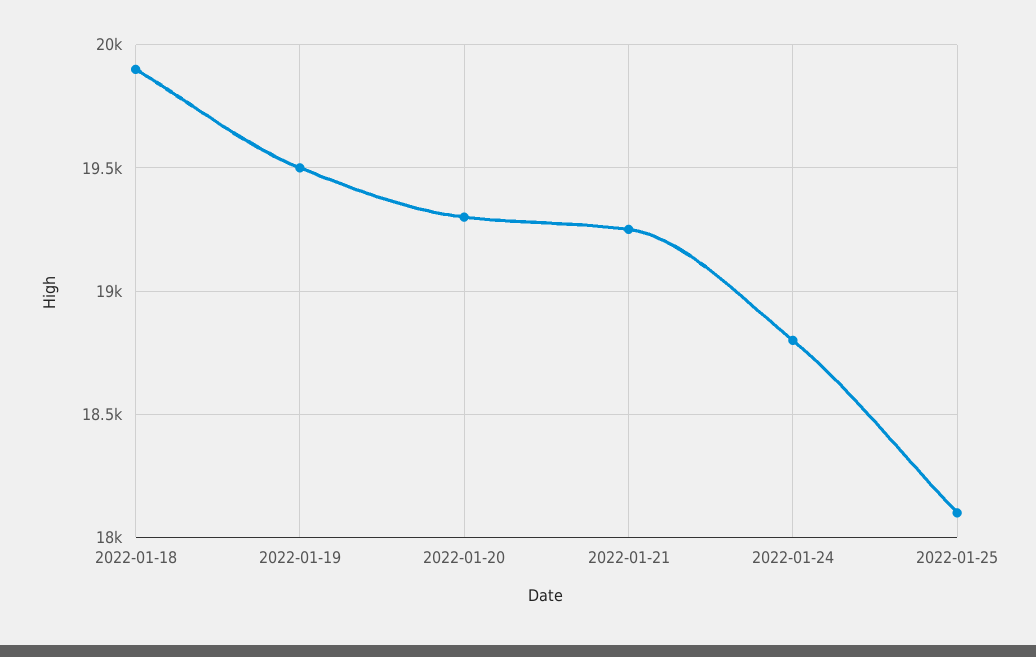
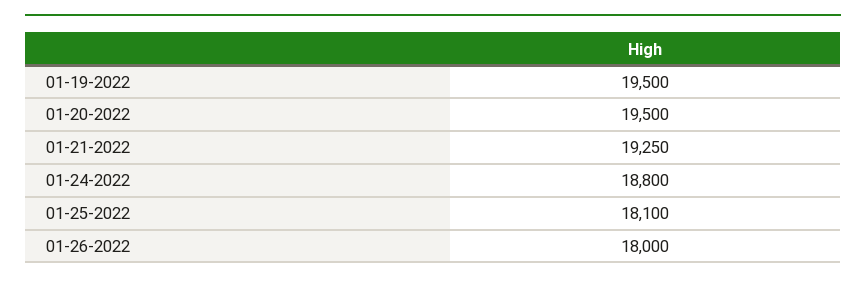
2022-01-18: 19900 -> none
2022-01-20: 19300 -> 19500
01-26-2022: none -> 18000

